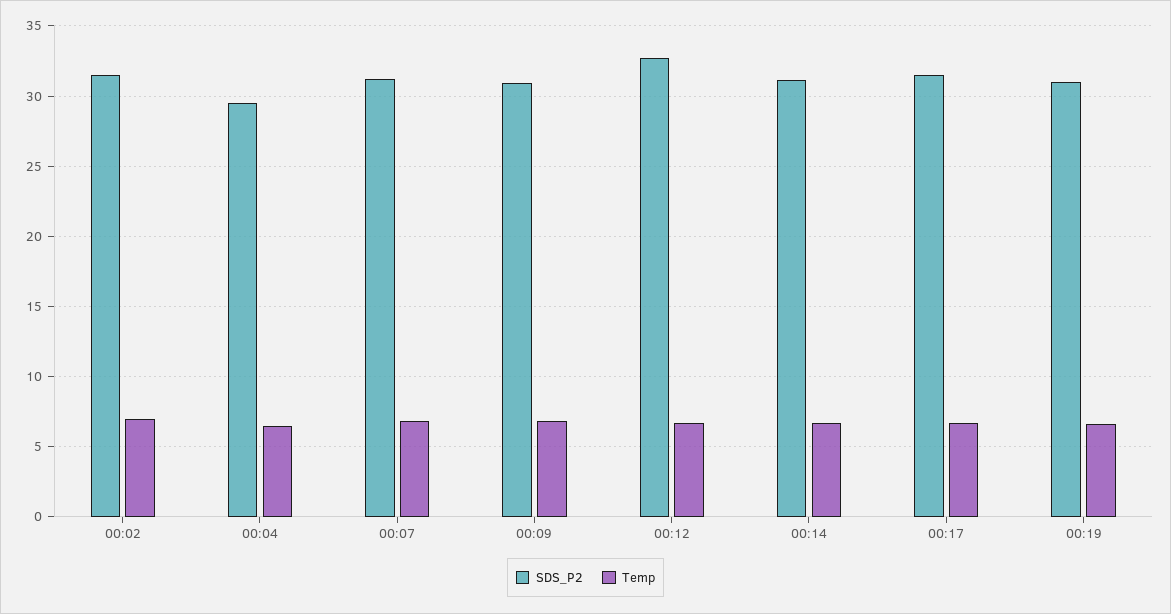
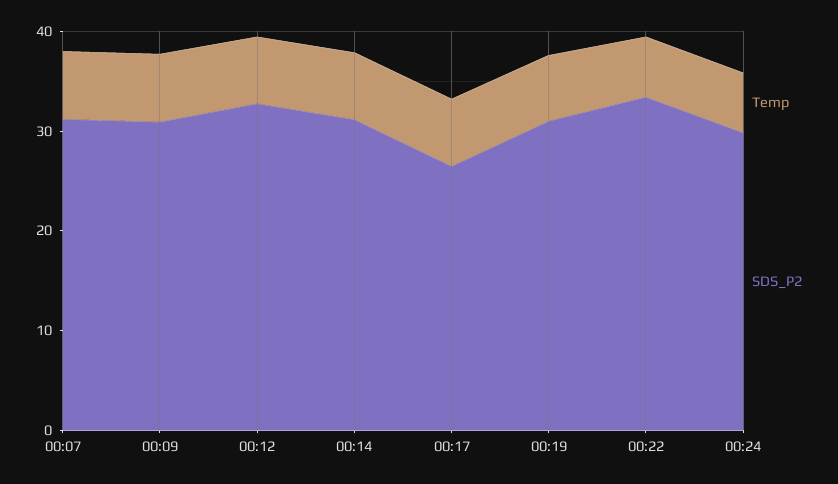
SDS_P2, 00:02: 31.5 -> none
Temp, 00:02: 7 -> none
SDS_P2, 00:04: 29.5 -> none
Temp, 00:04: 6.5 -> none
SDS_P2, 00:17: 31.5 -> 26
Temp, 00:22: none -> 6
SDS_P2, 00:22: none -> 34
Temp, 00:24: none -> 6
SDS_P2, 00:24: none -> 30

